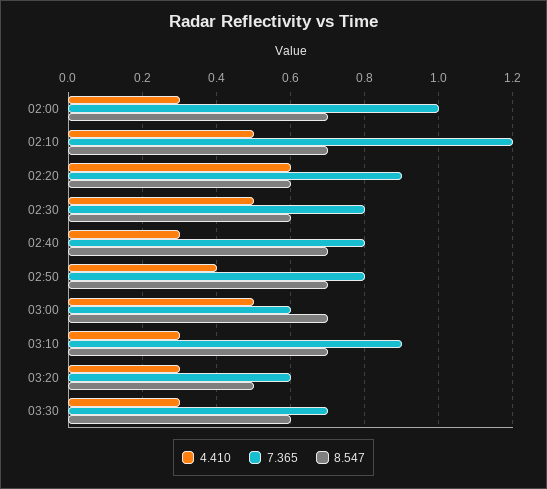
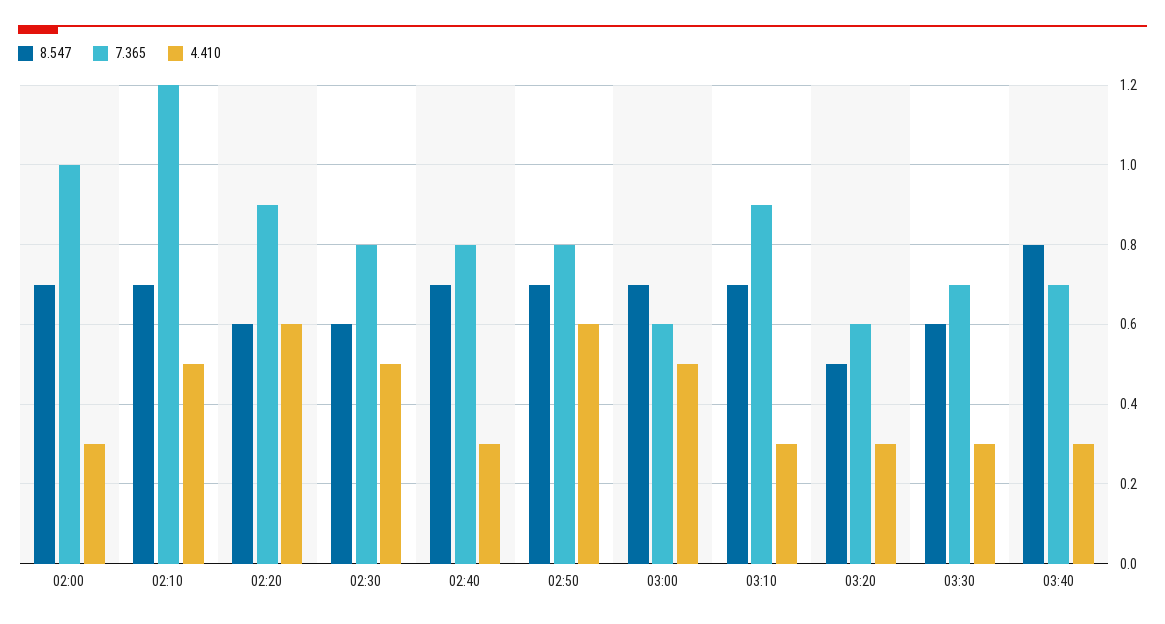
4.410, 02:50: 0.4 -> 0.6
8.547, 03:40: none -> 0.8
7.365, 03:40: none -> 0.7
4.410, 03:40: none -> 0.3

